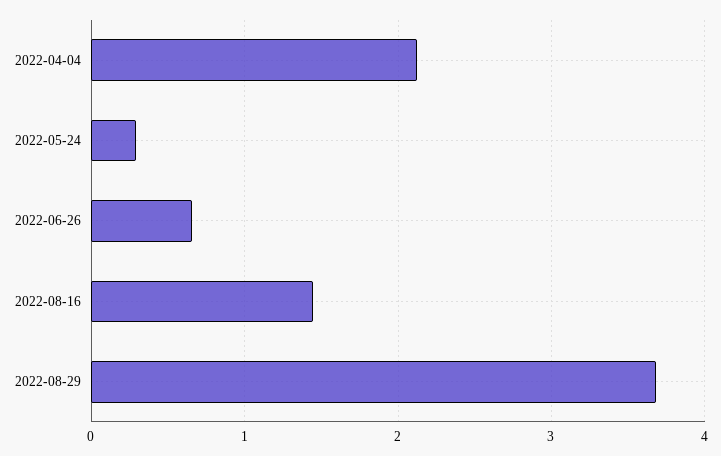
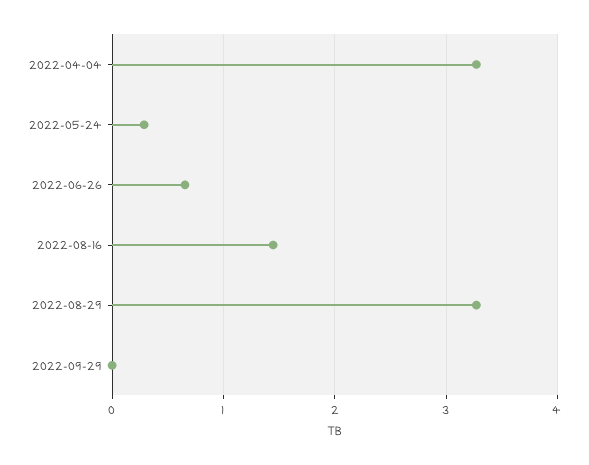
2022-04-04: 2.1 -> 3.3
2022-08-29: 3.7 -> 3.3
2022-09-29: none -> 0

